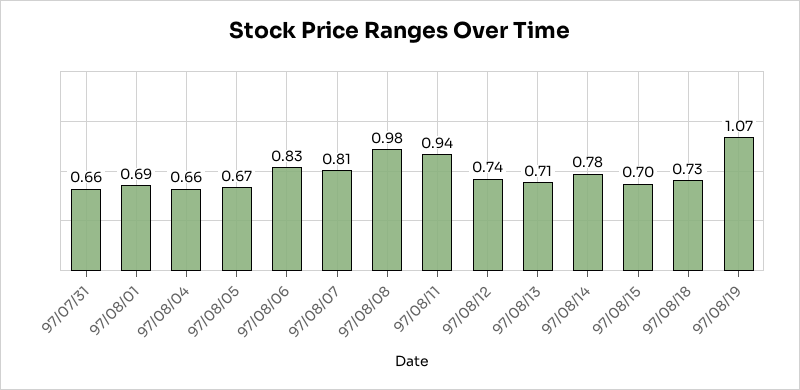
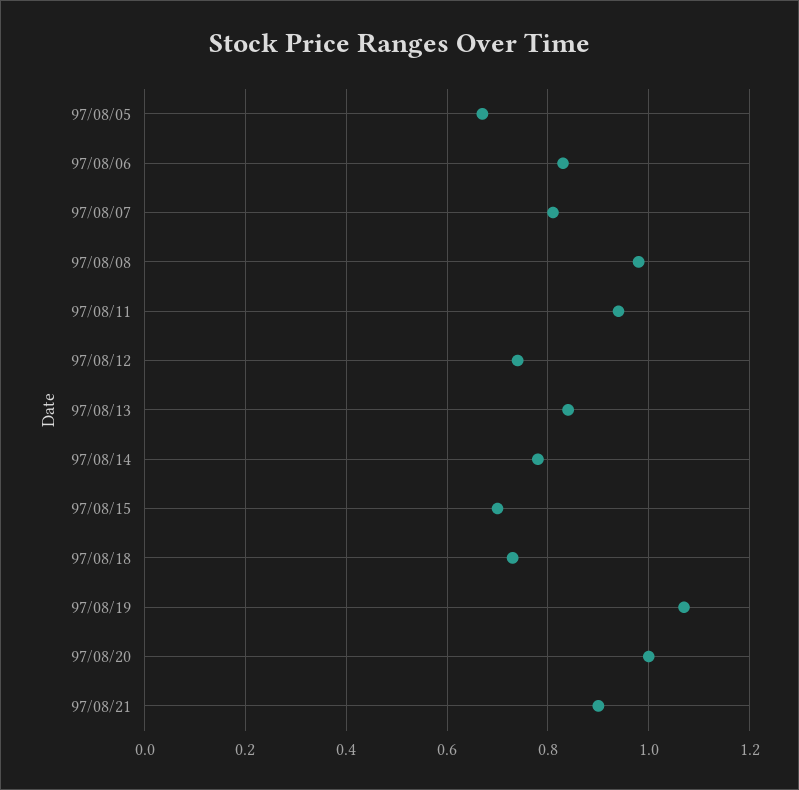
97/07/31: 0.66 -> none
97/08/01: 0.69 -> none
97/08/04: 0.66 -> none
97/08/13: 0.71 -> 0.85
97/08/20: none -> 1
97/08/21: none -> 0.9

